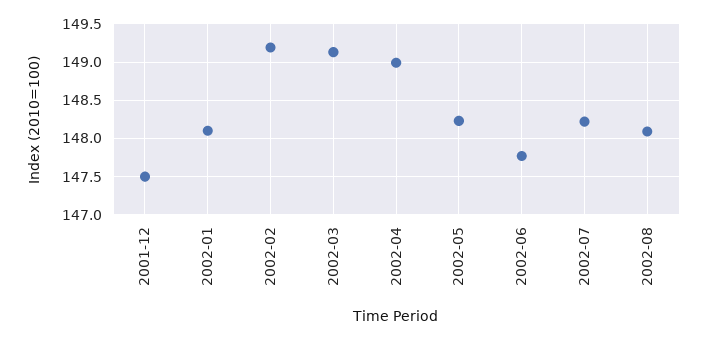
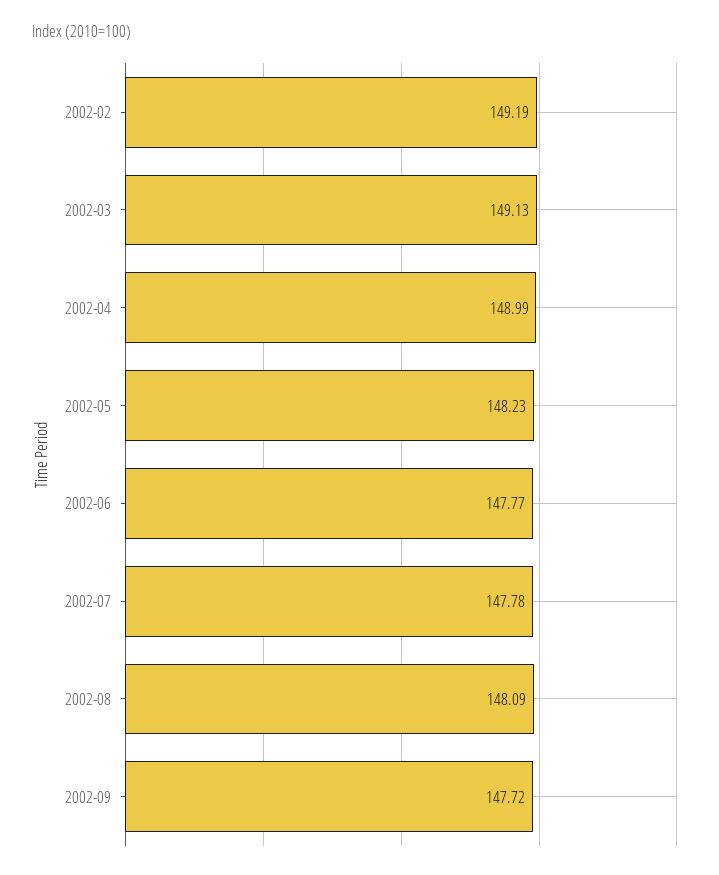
2001-12: 147.5 -> none
2002-01: 148.1 -> none
2002-07: 148.2 -> 147.78
2002-09: none -> 147.72

